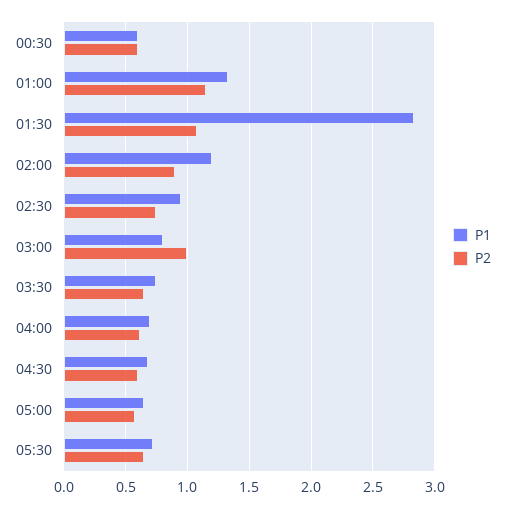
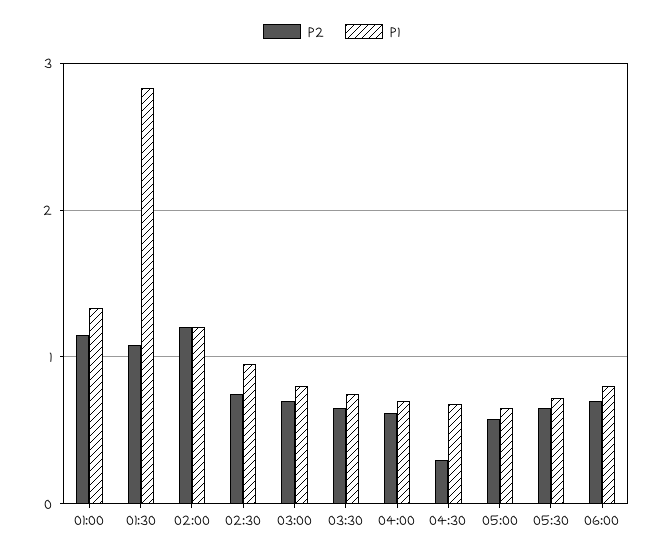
P1, 00:30: 0.6 -> none
P2, 00:30: 0.6 -> none
P2, 02:00: 0.9 -> 1.2
P2, 03:00: 1 -> 0.7
P2, 04:30: 0.6 -> 0.3
P2, 06:00: none -> 0.7
P1, 06:00: none -> 0.8

